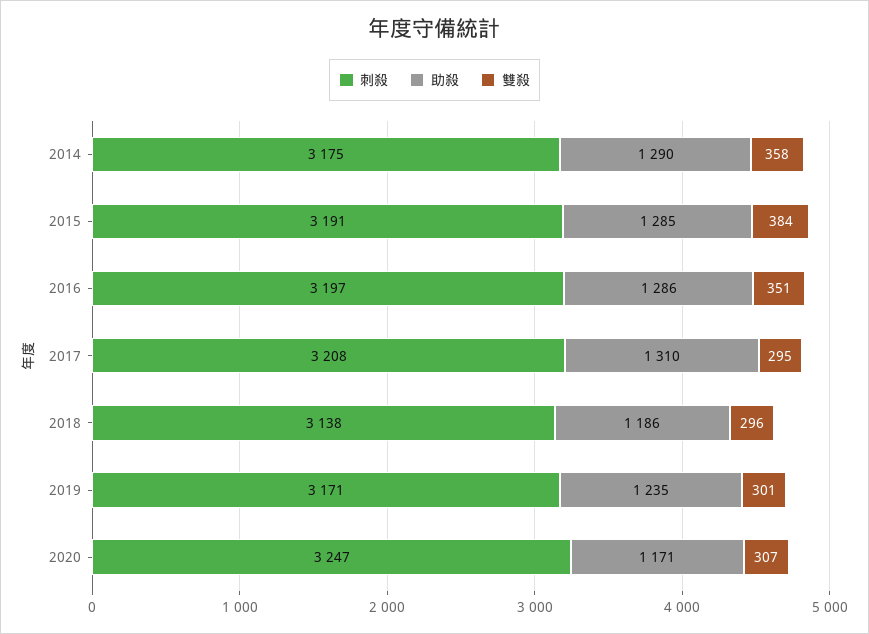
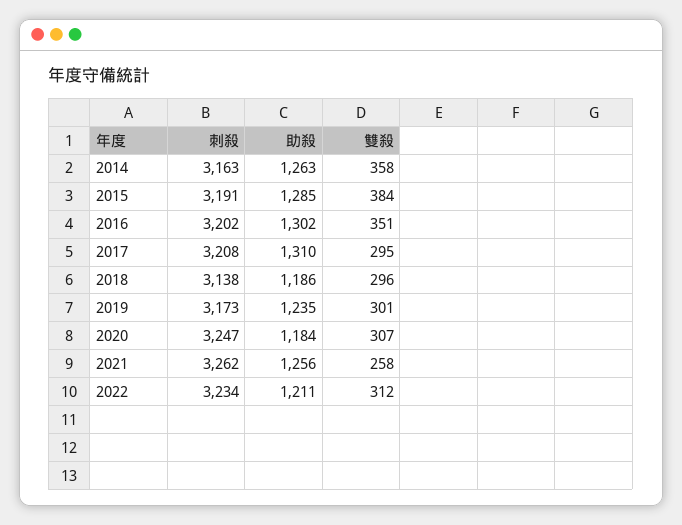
刺殺, 2014: 3175 -> 3163
助殺, 2014: 1290 -> 1263
刺殺, 2016: 3197 -> 3202
助殺, 2016: 1286 -> 1302
刺殺, 2019: 3171 -> 3173
助殺, 2020: 1171 -> 1184
刺殺, 2021: none -> 3262
助殺, 2021: none -> 1256
雙殺, 2021: none -> 258
刺殺, 2022: none -> 3234
助殺, 2022: none -> 1211
雙殺, 2022: none -> 312

